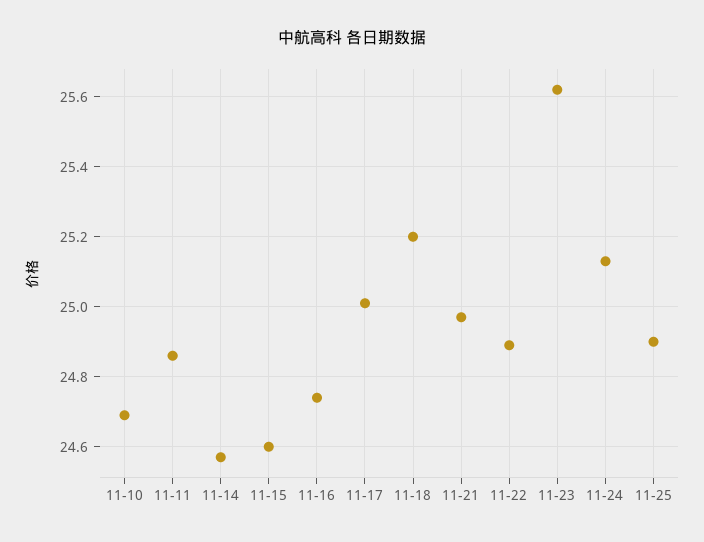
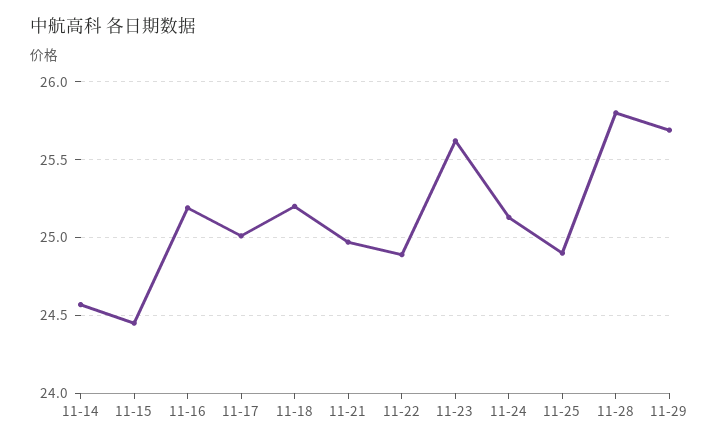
11-10: 24.7 -> none
11-11: 24.85 -> none
11-15: 24.6 -> 24.45
11-16: 24.75 -> 25.2
11-28: none -> 25.8
11-29: none -> 25.7

